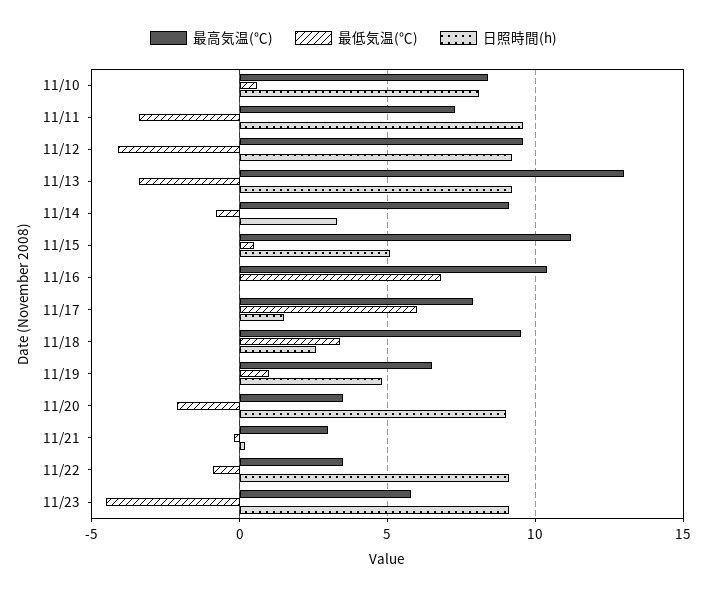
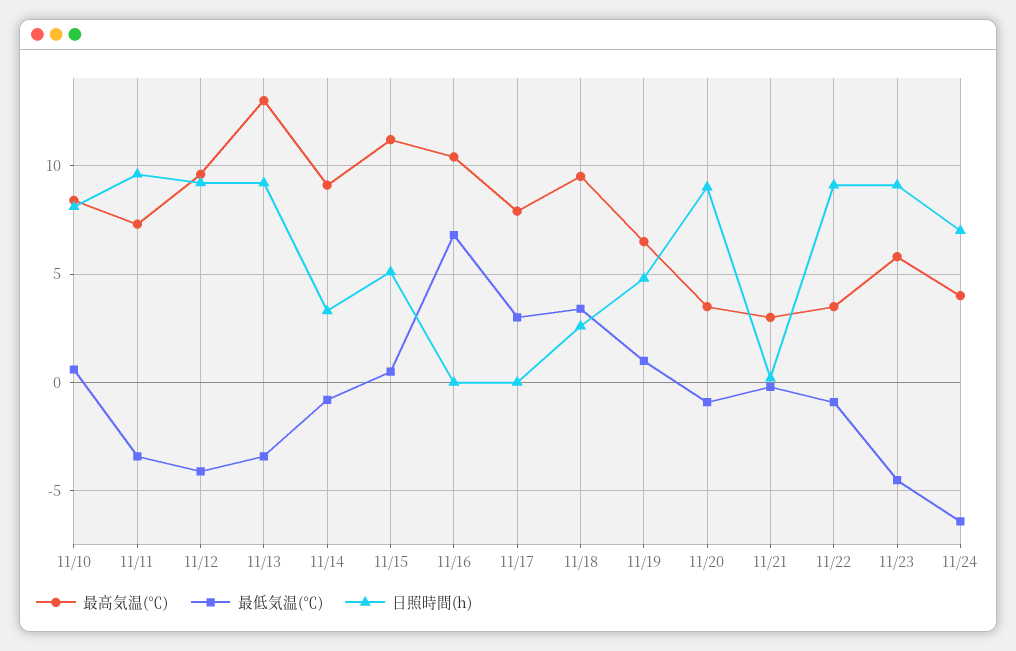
最低気温(℃), 11/17: 6 -> 3
日照時間(h), 11/17: 1.5 -> 0
最低気温(℃), 11/20: -2 -> -1
最高気温(℃), 11/24: none -> 4
最低気温(℃), 11/24: none -> -6.5
日照時間(h), 11/24: none -> 7

